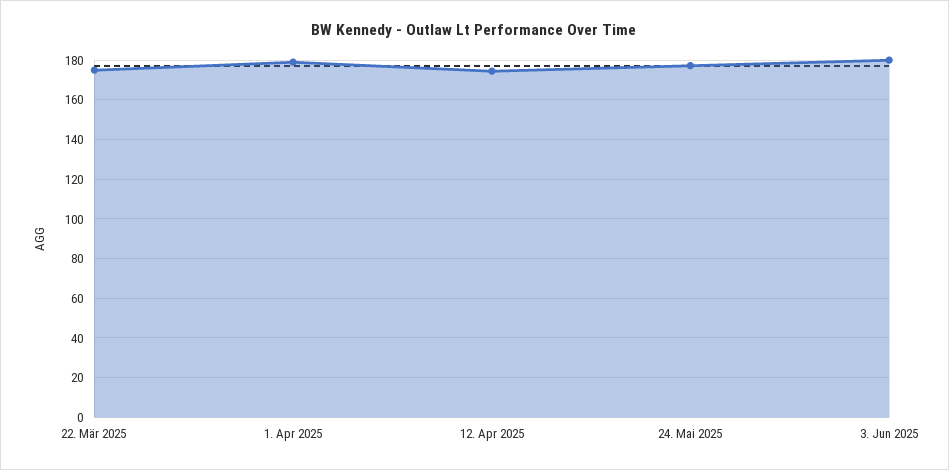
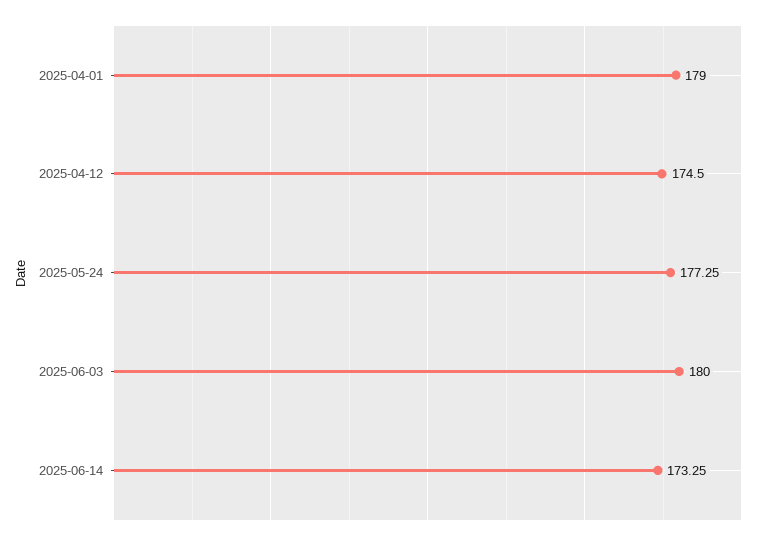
22. Mär 2025: 175 -> none
2025-06-14: none -> 173.25

